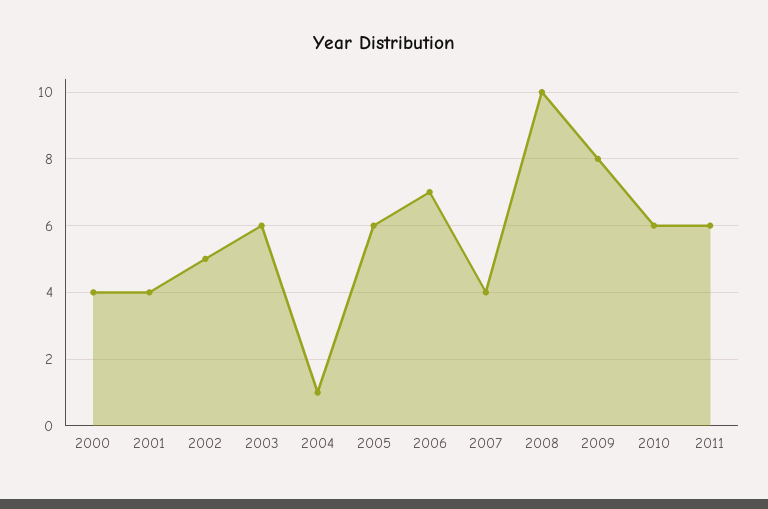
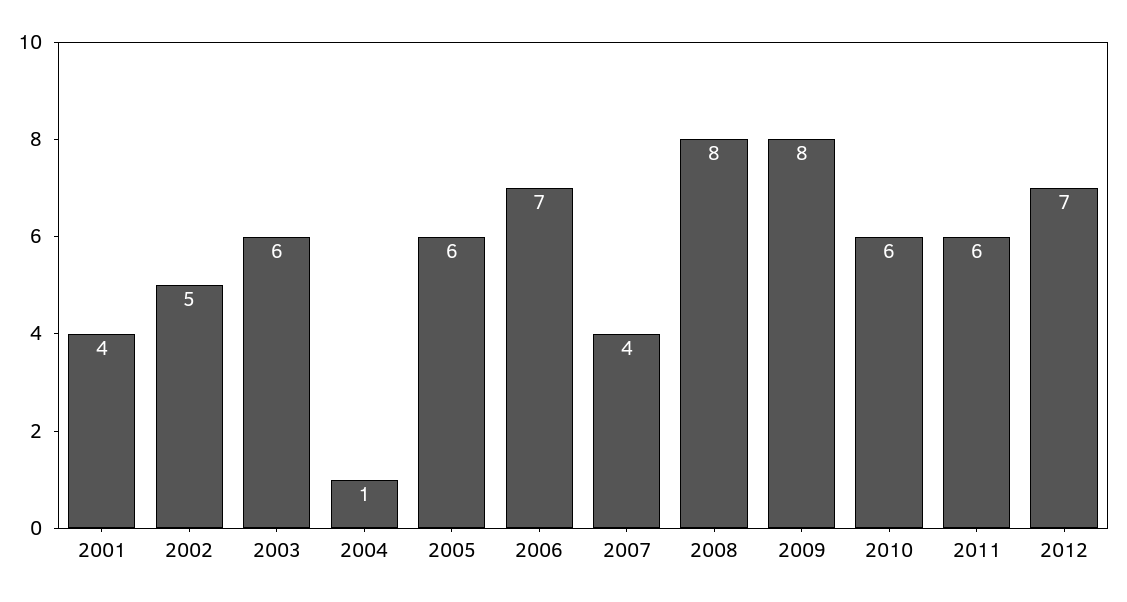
2000: 4 -> none
2008: 10 -> 8
2012: none -> 7

